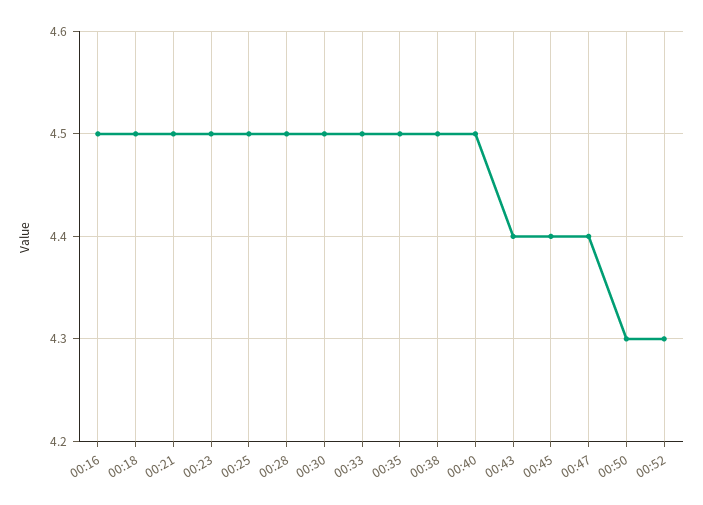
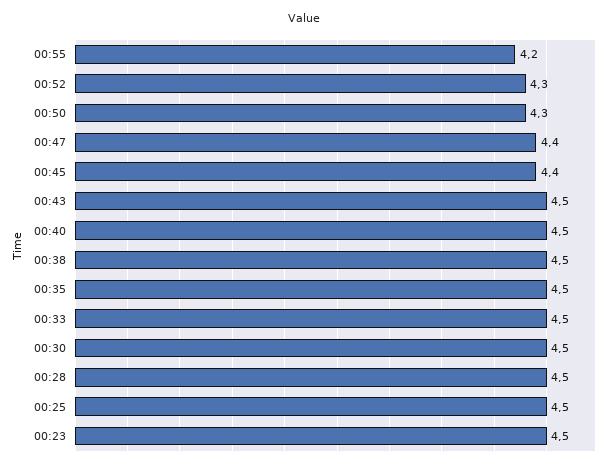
00:16: 4.5 -> none
00:18: 4.5 -> none
00:21: 4.5 -> none
00:43: 4.4 -> 4.5
00:55: none -> 4.2

